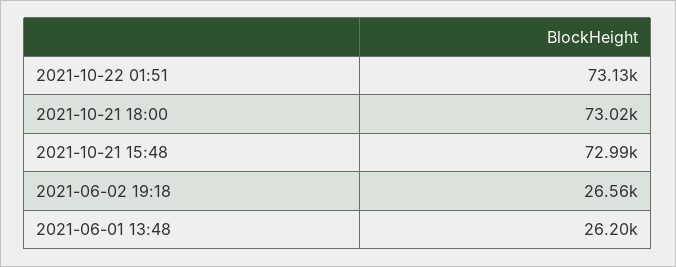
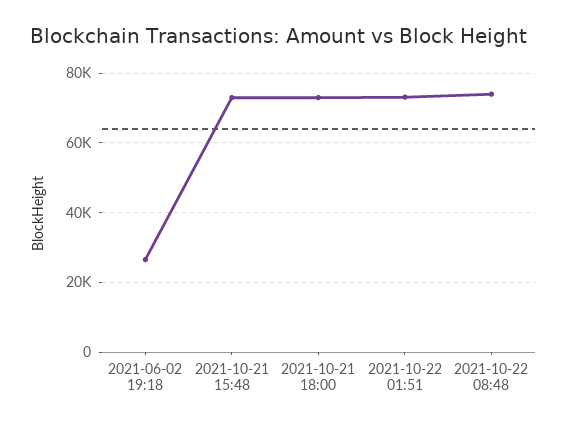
2021-06-01 13:48: 26200 -> none
2021-10-22 08:48: none -> 74000

